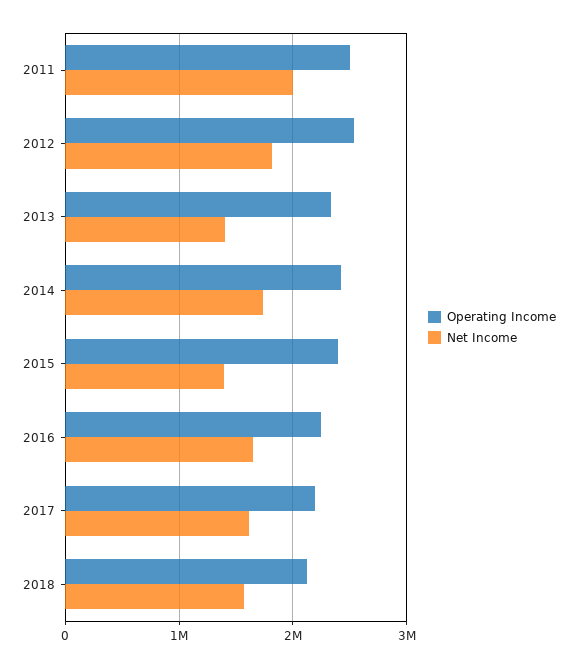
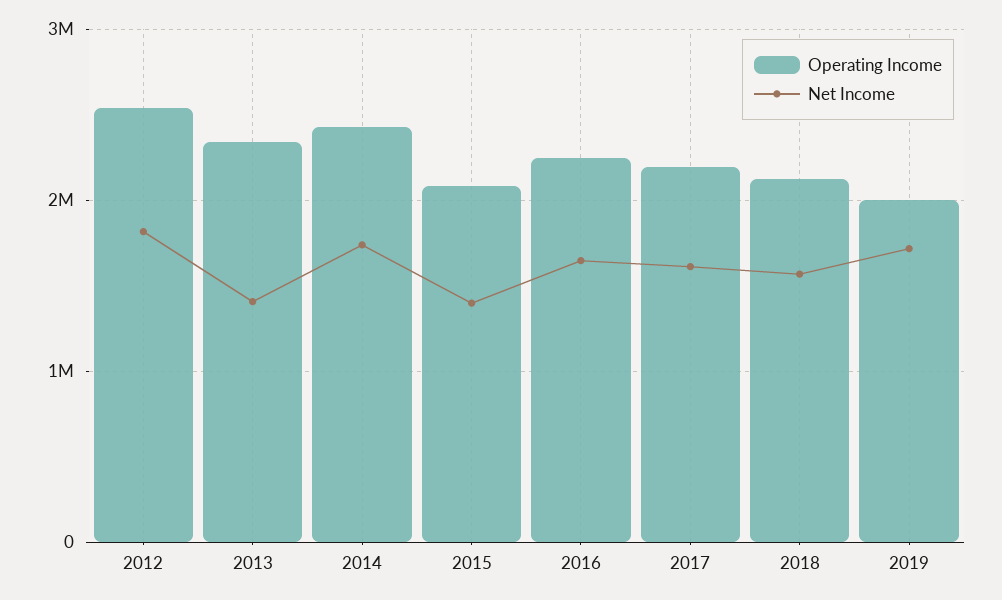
Operating Income, 2011: 2500000 -> none
Net Income, 2011: 2000000 -> none
Operating Income, 2015: 2400000 -> 2100000
Operating Income, 2019: none -> 2000000
Net Income, 2019: none -> 1700000

